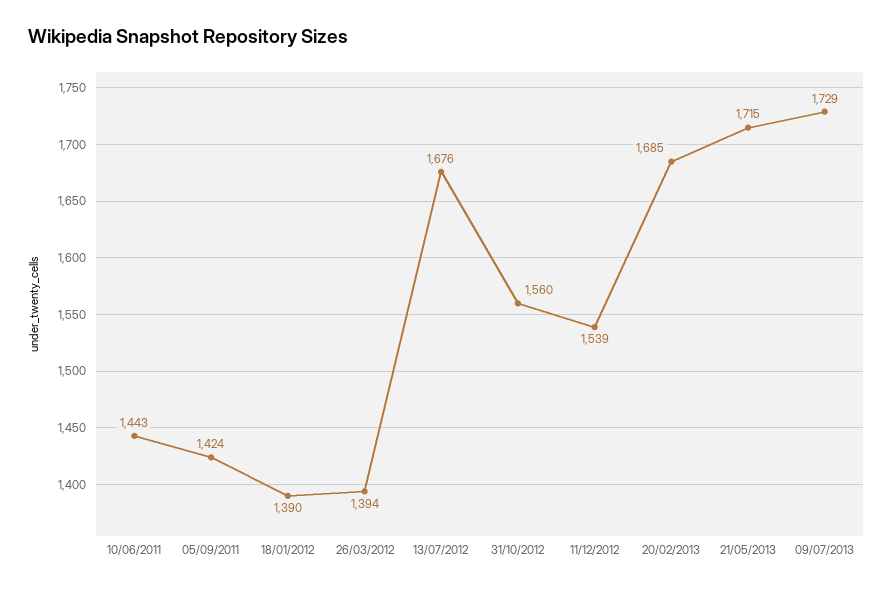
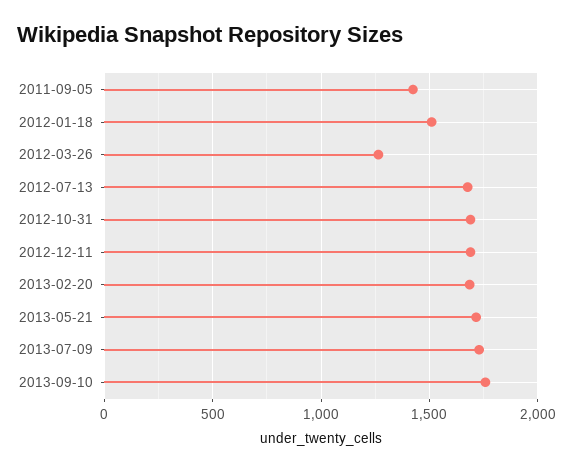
10/06/2011: 1443 -> none
18/01/2012: 1390 -> 1500
26/03/2012: 1394 -> 1250
31/10/2012: 1560 -> 1700
11/12/2012: 1539 -> 1700
2013-09-10: none -> 1750

